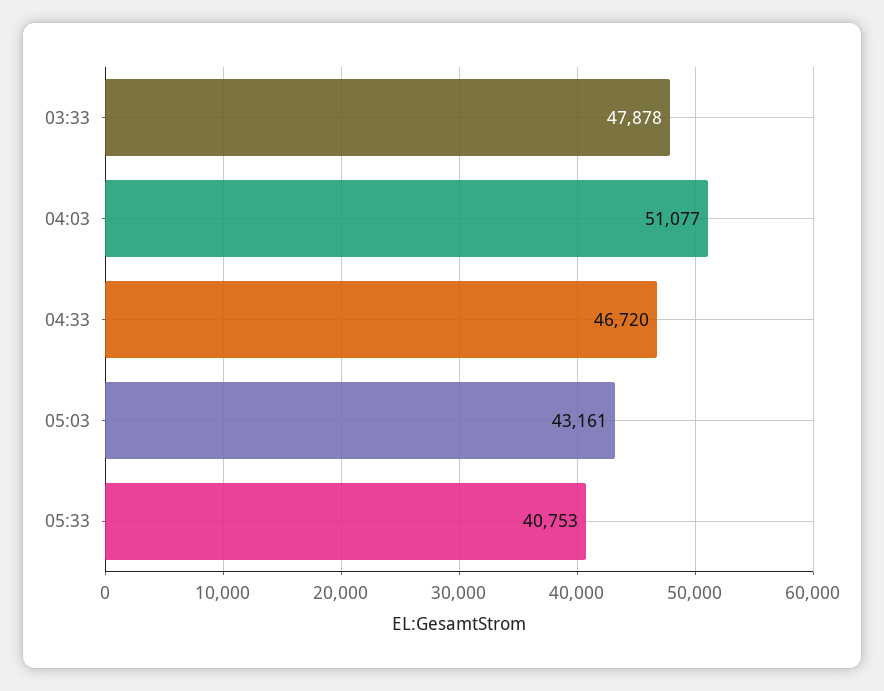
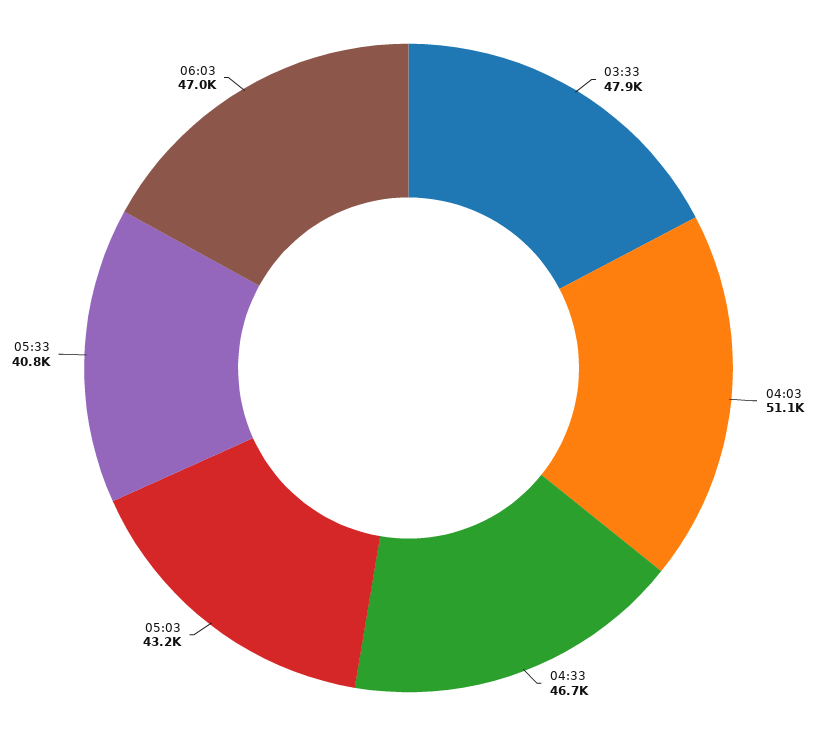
06:03: none -> 47000

